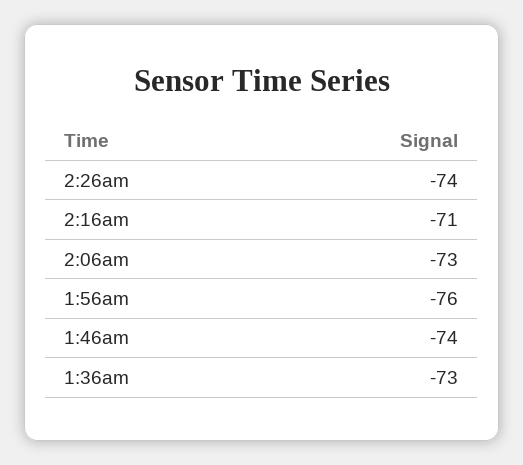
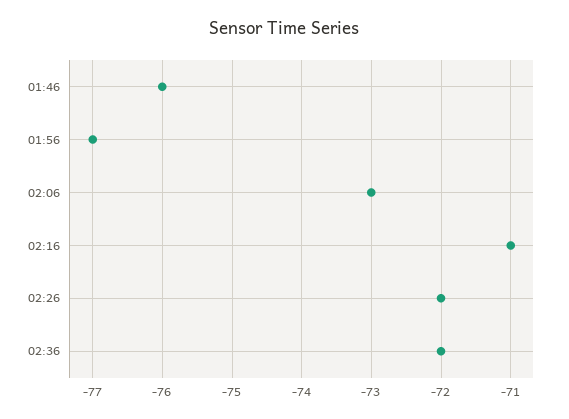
2:26am: -74 -> -72
1:56am: -76 -> -77
1:46am: -74 -> -76
1:36am: -73 -> none
02:36: none -> -72

